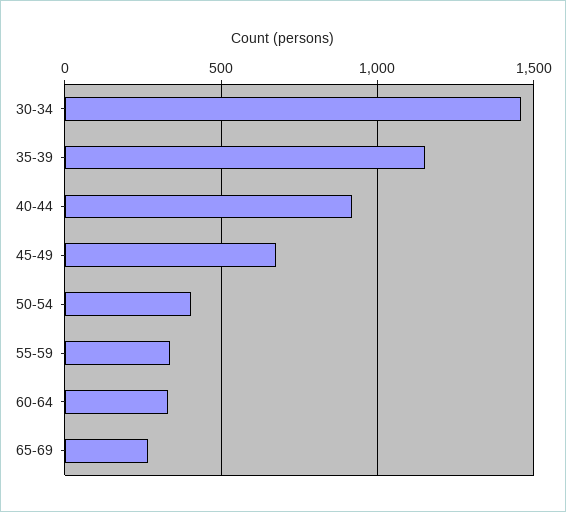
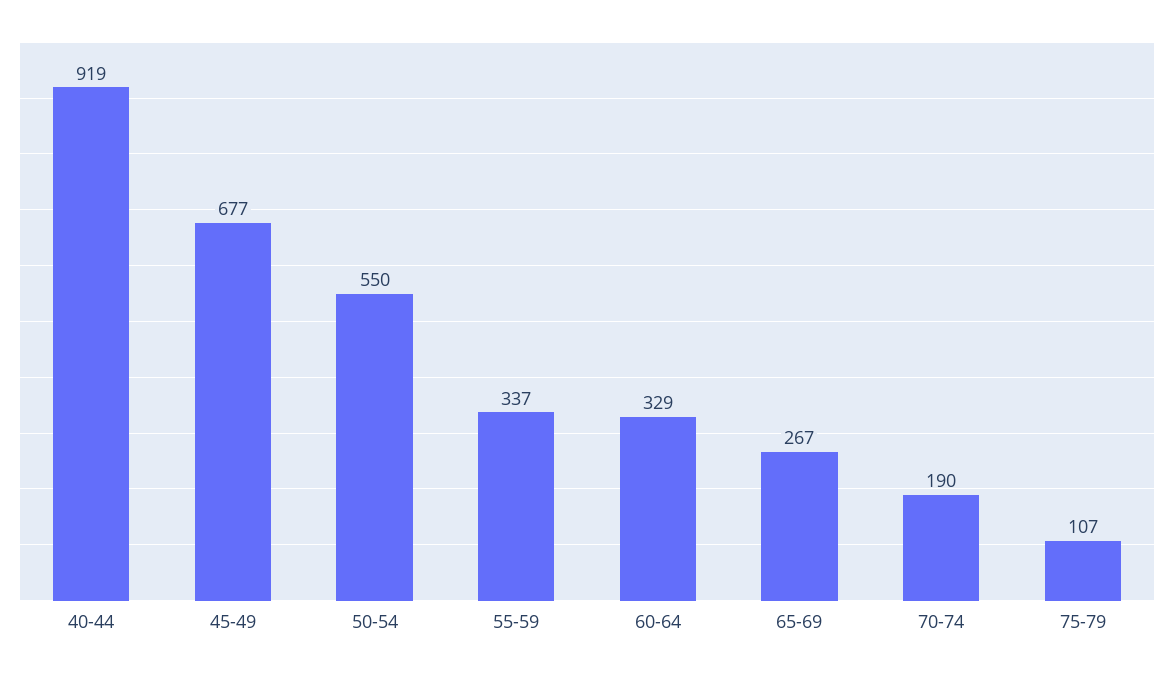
30-34: 1450 -> none
35-39: 1150 -> none
50-54: 400 -> 550
70-74: none -> 190
75-79: none -> 107

